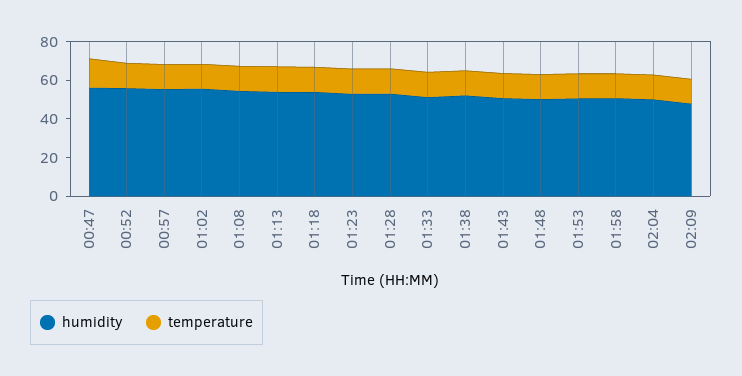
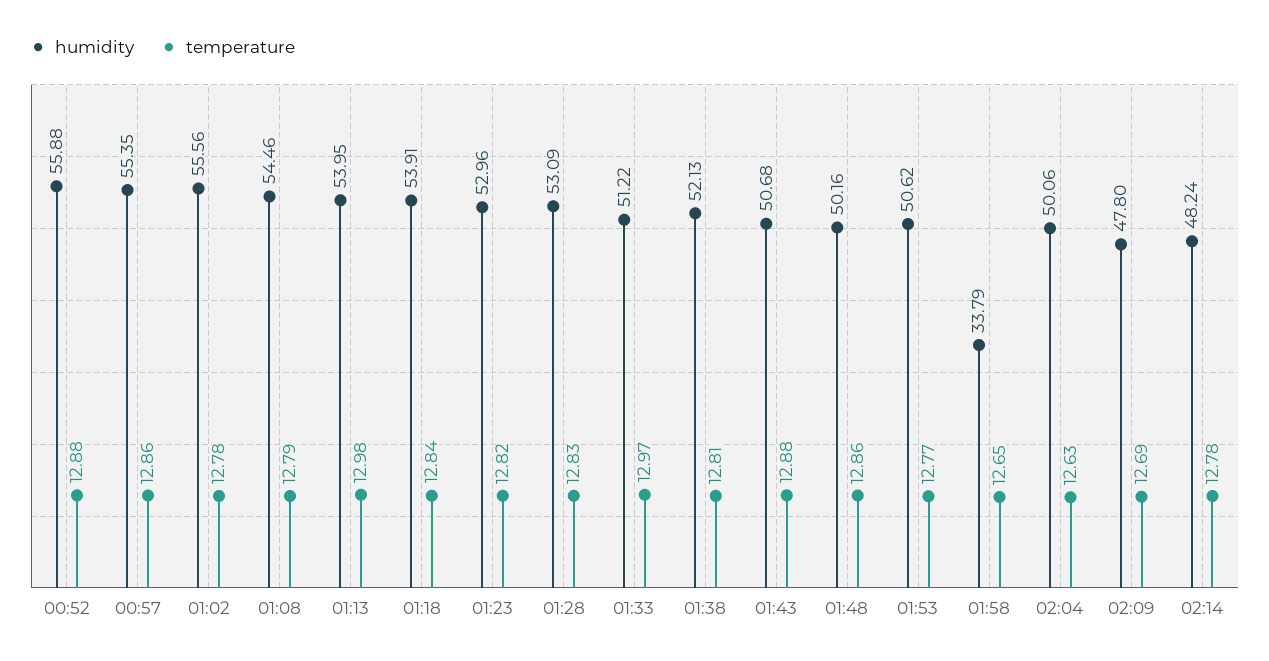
humidity, 00:47: 55 -> none
temperature, 00:47: 15 -> none
humidity, 01:58: 50 -> 33.79
humidity, 02:14: none -> 48.24
temperature, 02:14: none -> 12.78

